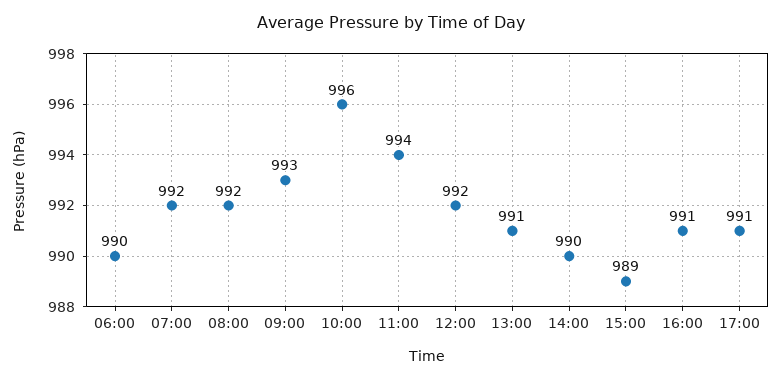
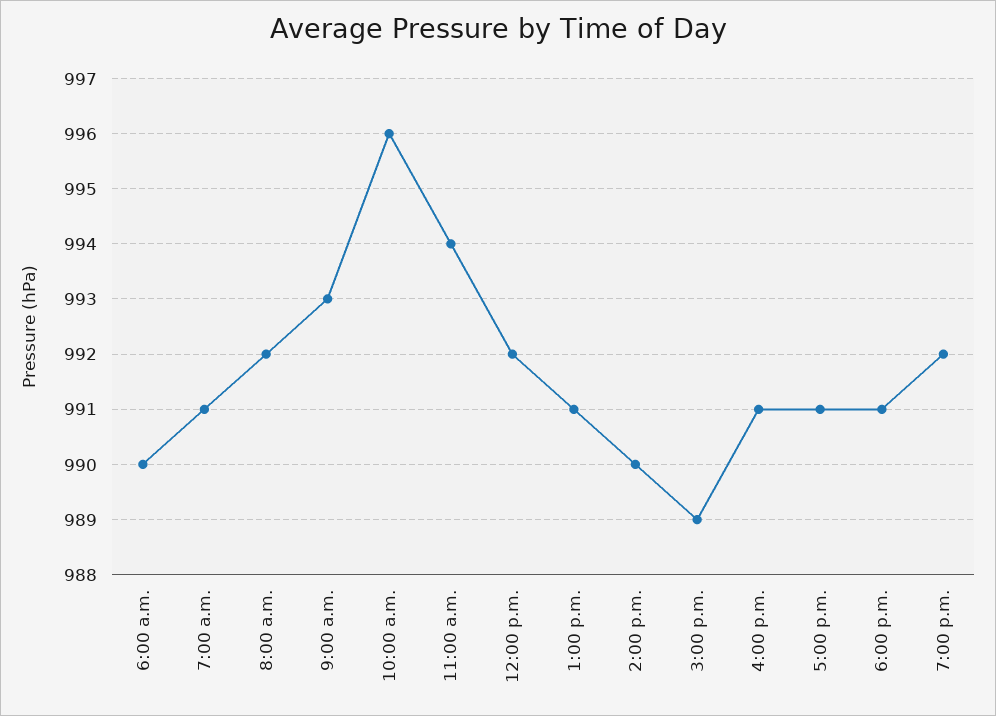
07:00: 992 -> 991
6:00 p.m.: none -> 991
7:00 p.m.: none -> 992

